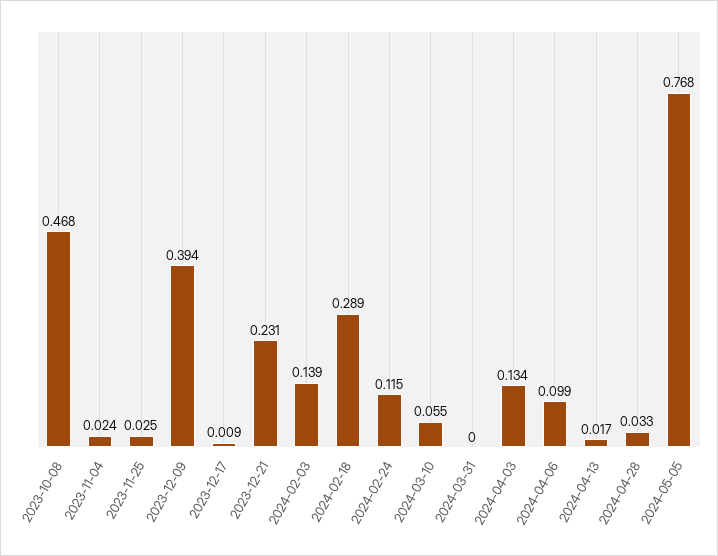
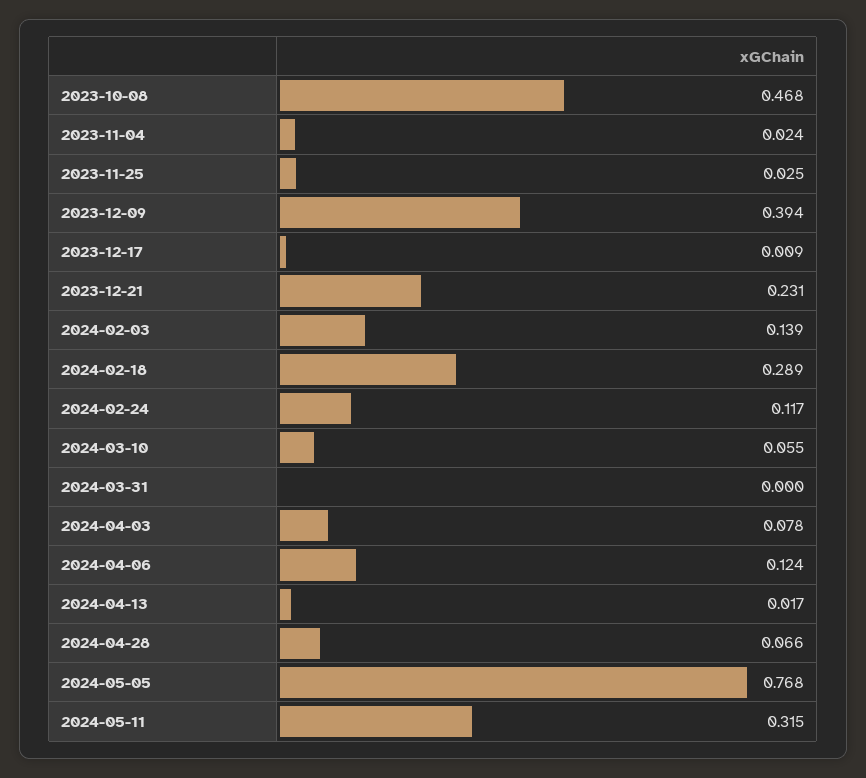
2024-02-24: 0.115 -> 0.117
2024-04-03: 0.134 -> 0.078
2024-04-06: 0.099 -> 0.124
2024-04-28: 0.033 -> 0.066
2024-05-11: none -> 0.315

